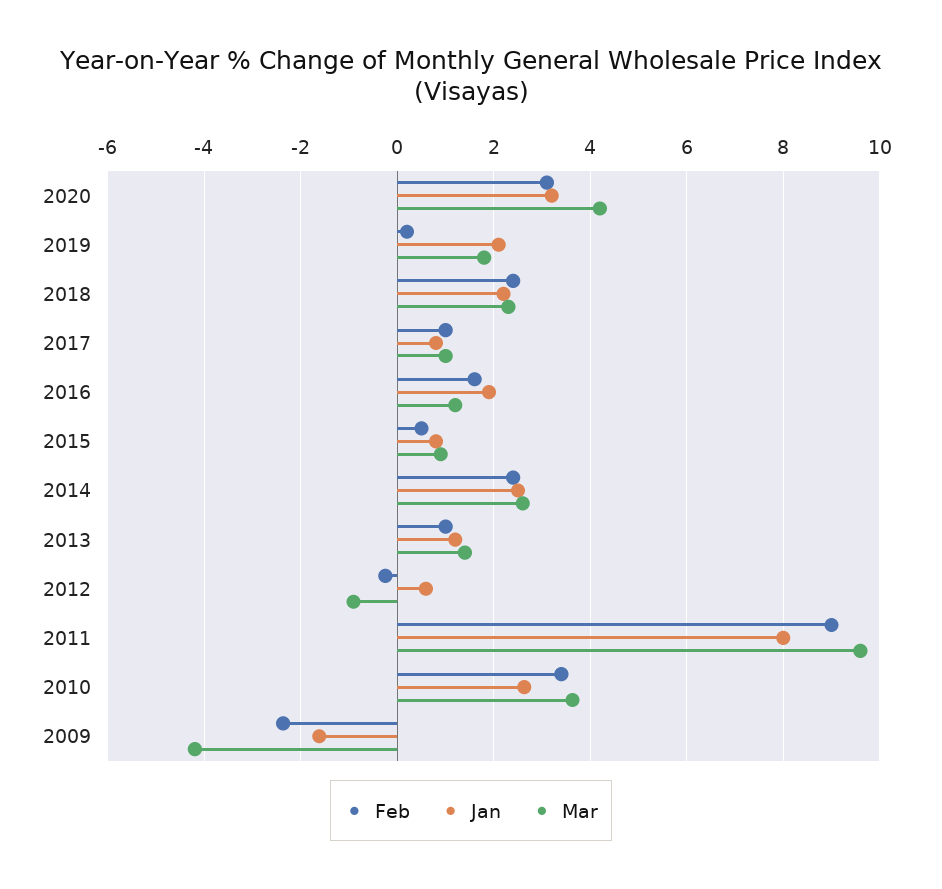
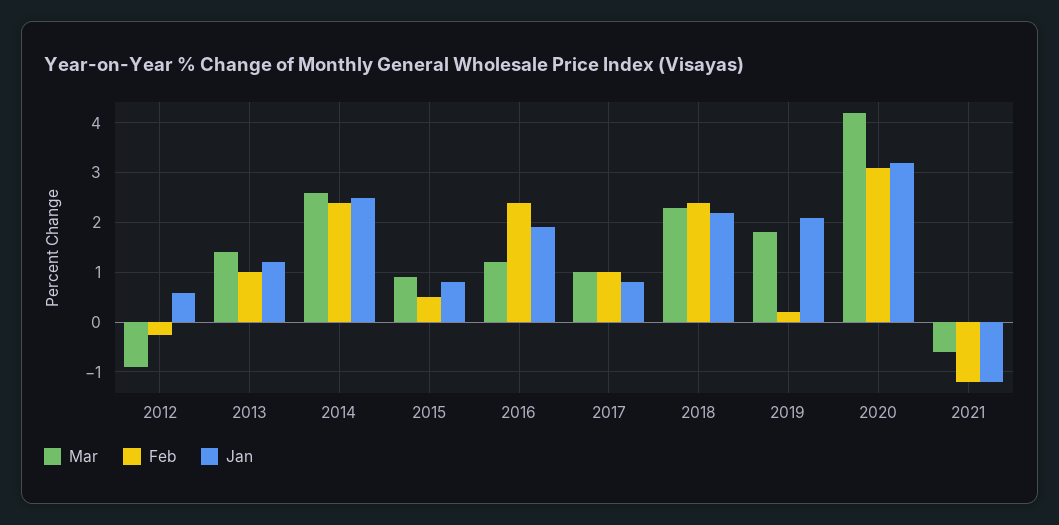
Feb, 2016: 1.6 -> 2.4
Feb, 2011: 9 -> none
Jan, 2011: 8 -> none
Mar, 2011: 9.6 -> none
Feb, 2010: 3.4 -> none
Jan, 2010: 2.6 -> none
Mar, 2010: 3.6 -> none
Feb, 2009: -2.4 -> none
Jan, 2009: -1.6 -> none
Mar, 2009: -4.2 -> none
Mar, 2021: none -> -0.6
Feb, 2021: none -> -1.2
Jan, 2021: none -> -1.2

